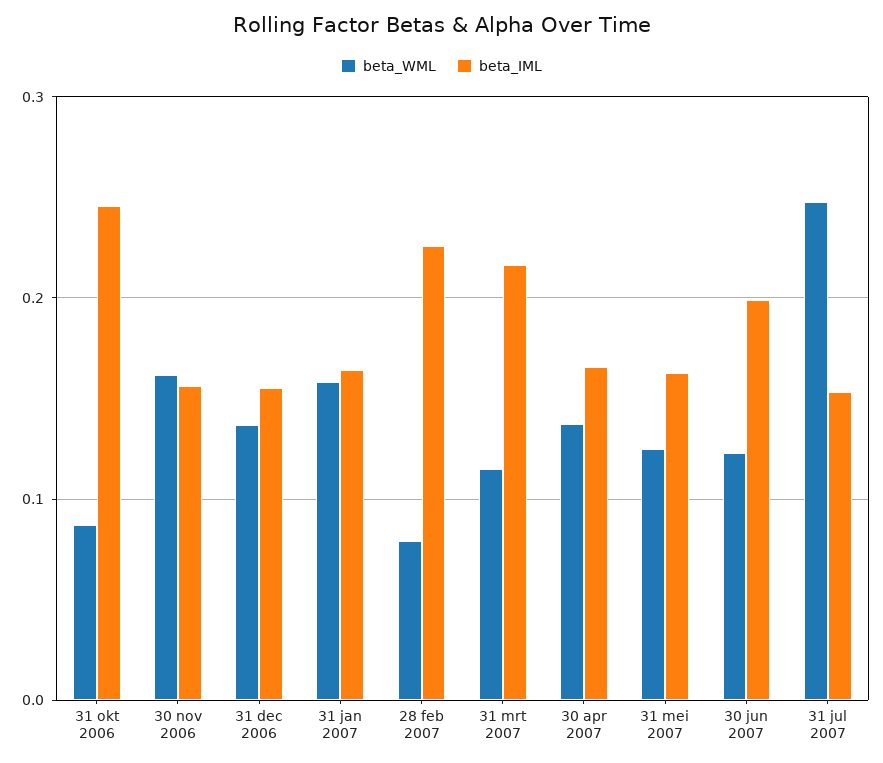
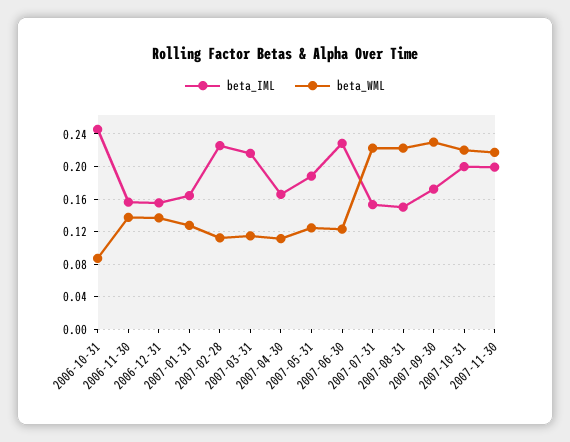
beta_WML, 30 nov 2006: 0.16 -> 0.14
beta_WML, 31 jan 2007: 0.16 -> 0.13
beta_WML, 28 feb 2007: 0.08 -> 0.11
beta_WML, 30 apr 2007: 0.14 -> 0.11
beta_IML, 31 mei 2007: 0.16 -> 0.19
beta_IML, 30 jun 2007: 0.2 -> 0.23
beta_WML, 31 jul 2007: 0.25 -> 0.22
beta_IML, 2007-08-31: none -> 0.15
beta_WML, 2007-08-31: none -> 0.22
beta_IML, 2007-09-30: none -> 0.17
beta_WML, 2007-09-30: none -> 0.23
beta_IML, 2007-10-31: none -> 0.2
beta_WML, 2007-10-31: none -> 0.22
beta_IML, 2007-11-30: none -> 0.2
beta_WML, 2007-11-30: none -> 0.22

